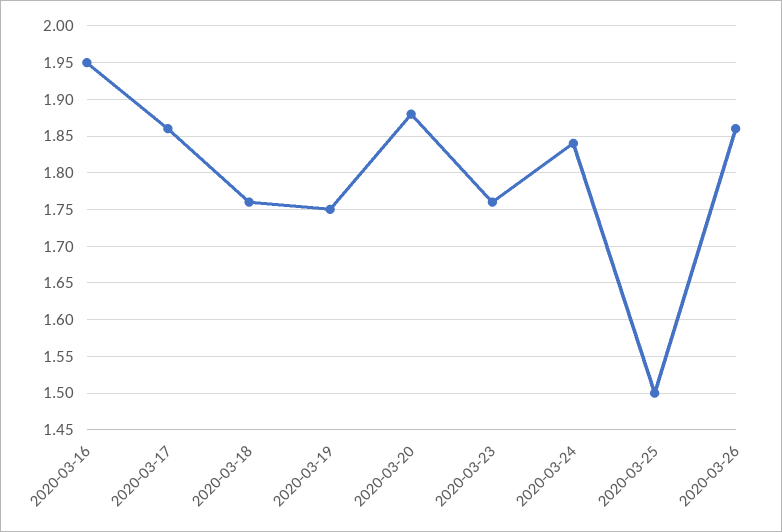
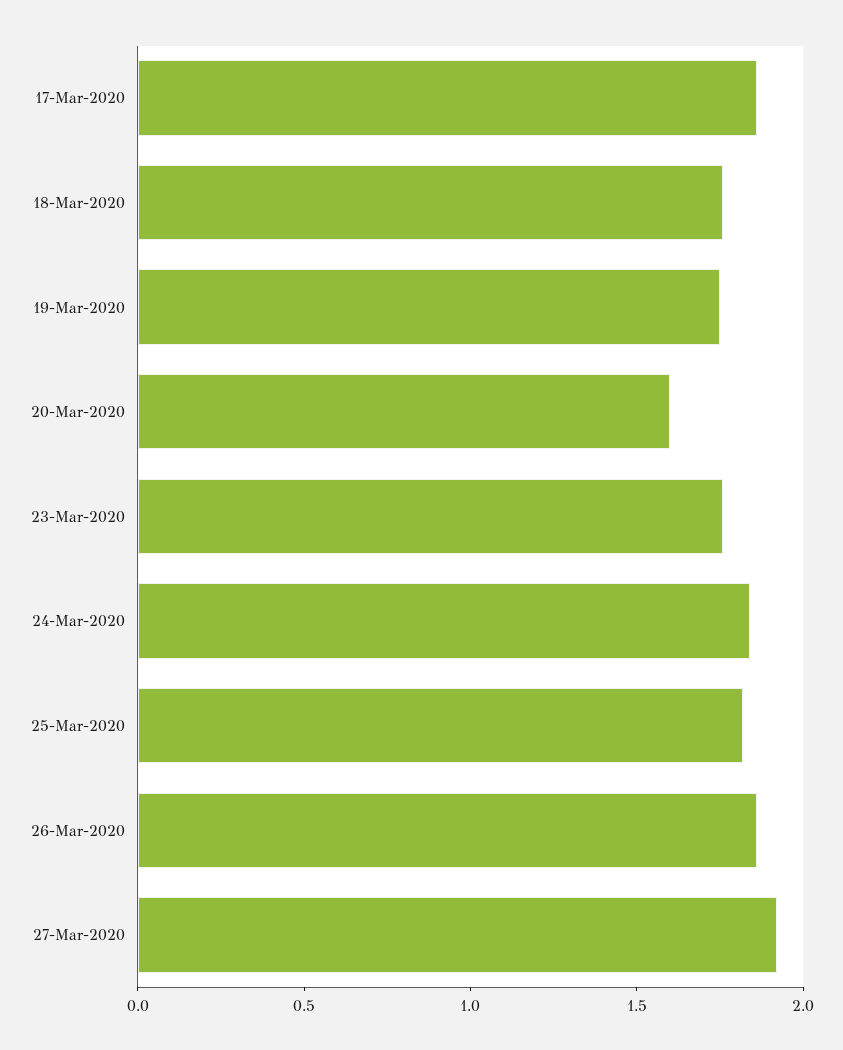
2020-03-16: 1.95 -> none
2020-03-20: 1.88 -> 1.6
2020-03-25: 1.5 -> 1.8
27-Mar-2020: none -> 1.9

